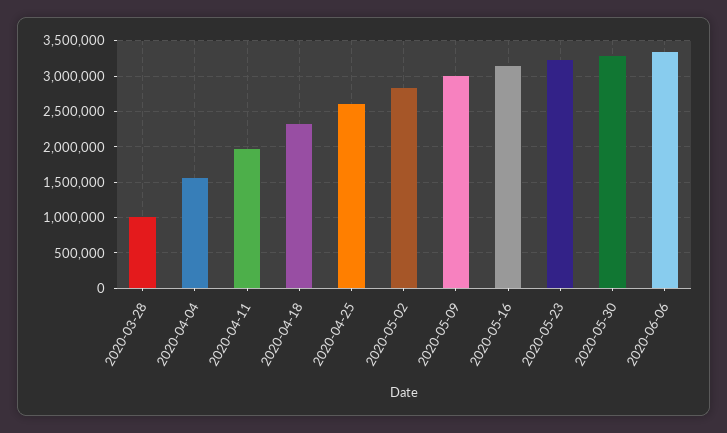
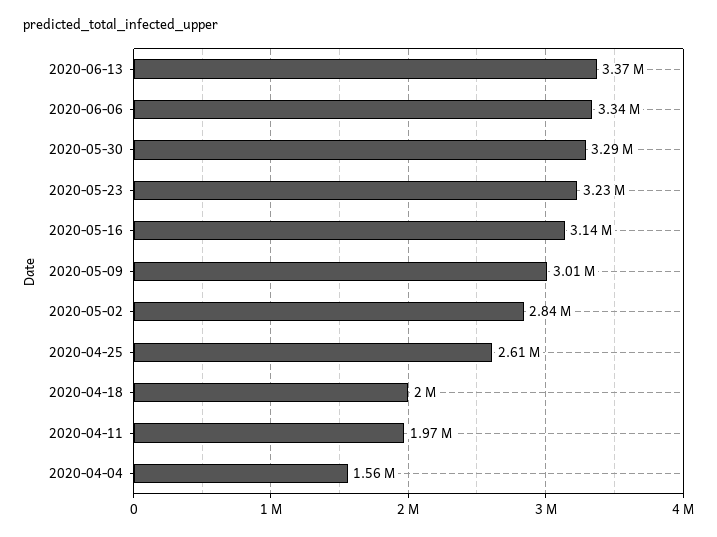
2020-03-28: 1000000 -> none
2020-04-18: 2300000 -> 2000000
2020-06-13: none -> 3370000

